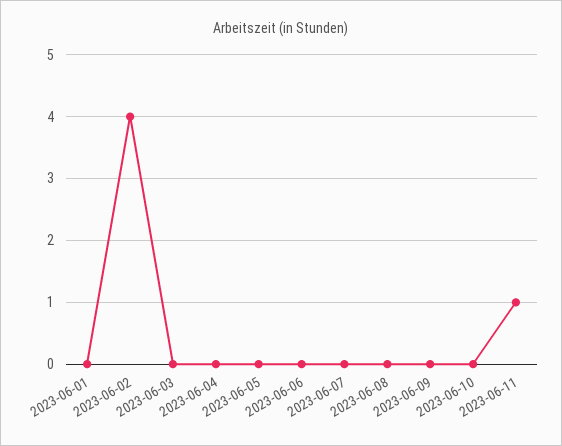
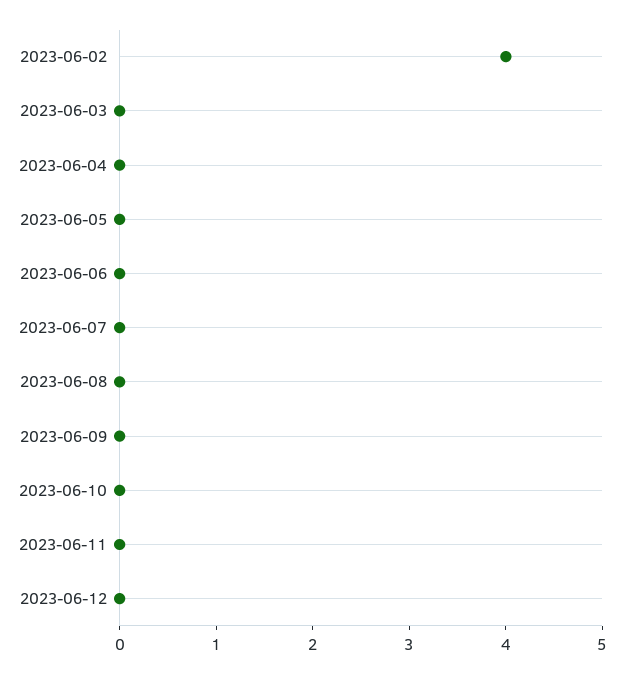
2023-06-01: 0 -> none
2023-06-11: 1 -> 0
2023-06-12: none -> 0

